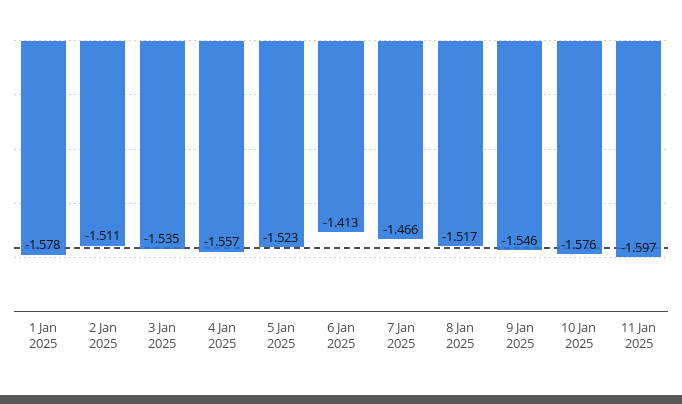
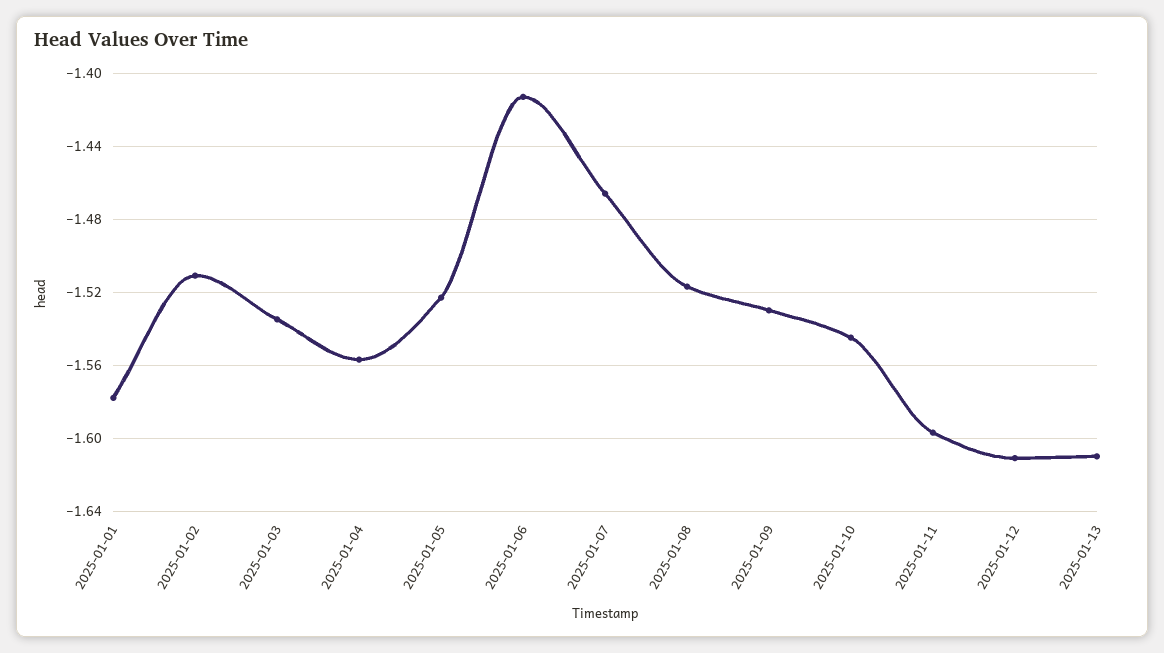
9 Jan 2025: -1.546 -> -1.53
10 Jan 2025: -1.576 -> -1.545
2025-01-12: none -> -1.61
2025-01-13: none -> -1.61

